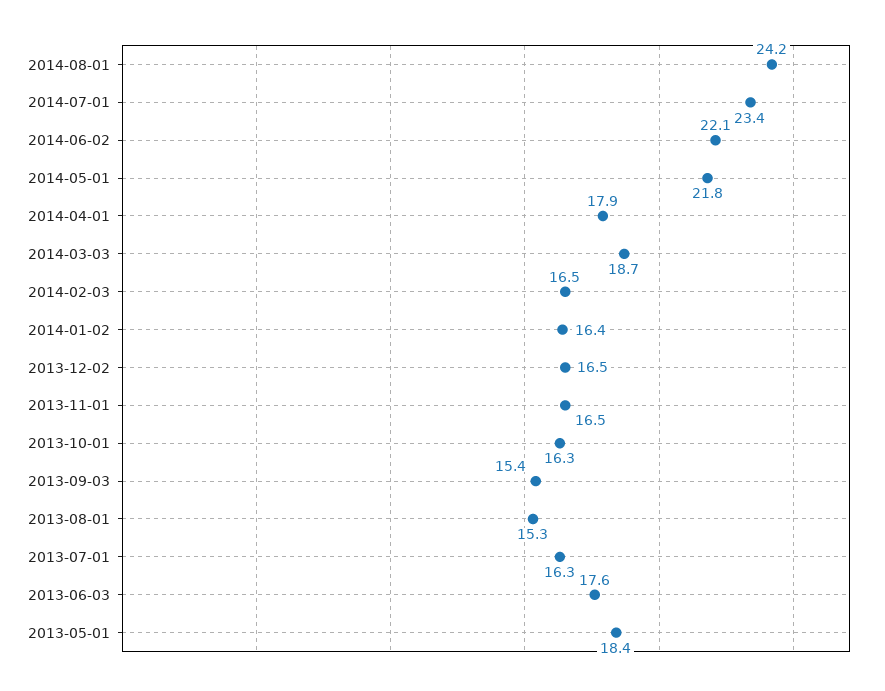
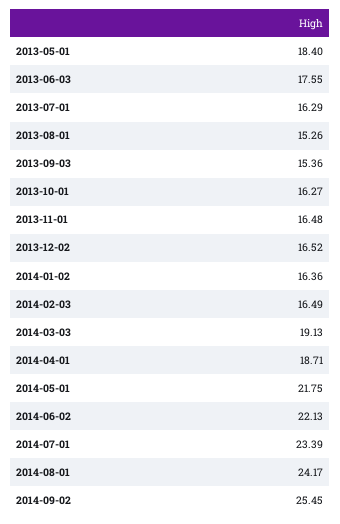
2014-04-01: 17.9 -> 18.71
2014-03-03: 18.7 -> 19.13
2014-09-02: none -> 25.45

